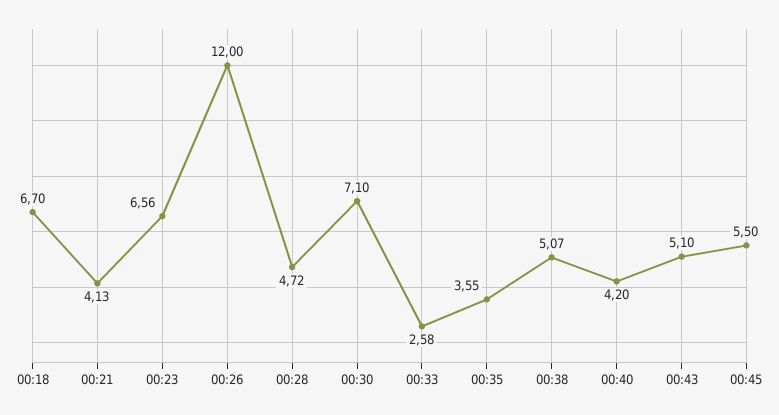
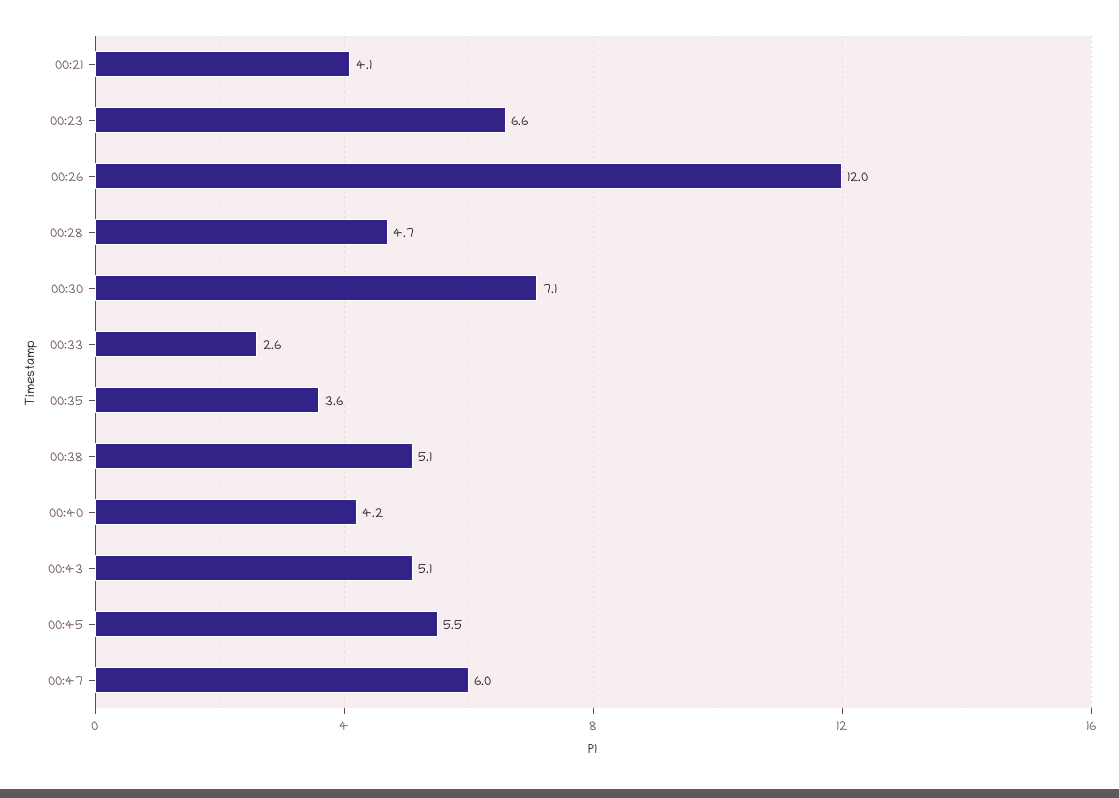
00:18: 6.7 -> none
00:47: none -> 6

